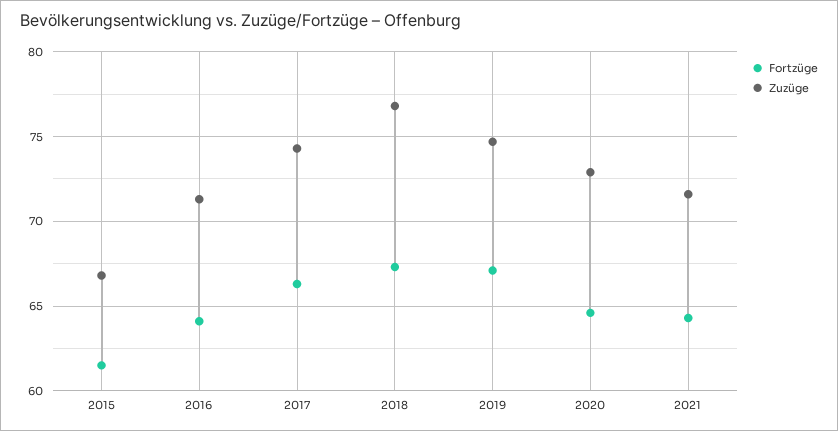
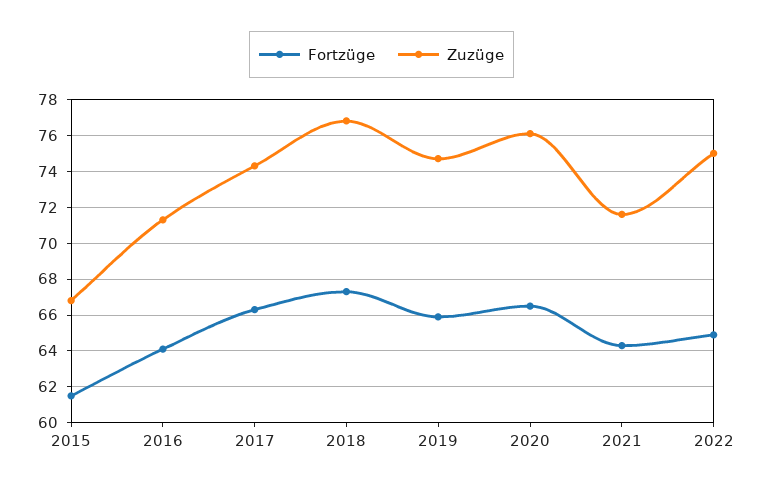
Fortzüge, 2019: 67 -> 66
Fortzüge, 2020: 64.5 -> 66.5
Zuzüge, 2020: 73 -> 76
Fortzüge, 2022: none -> 65
Zuzüge, 2022: none -> 75

